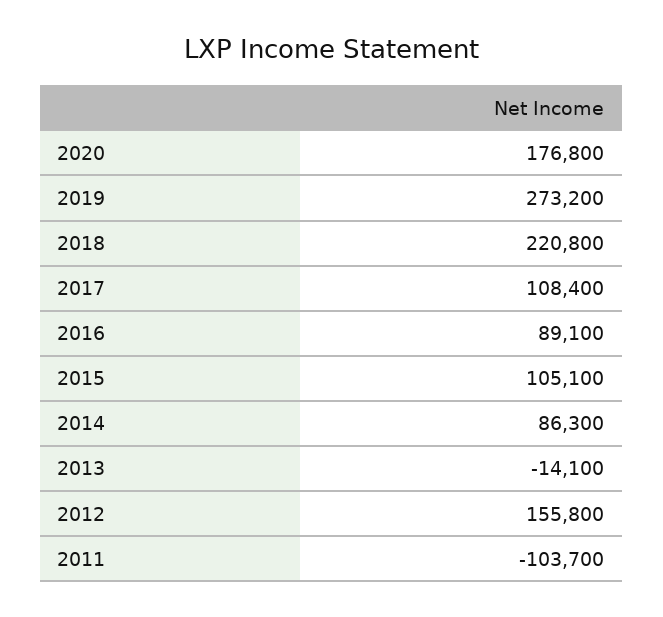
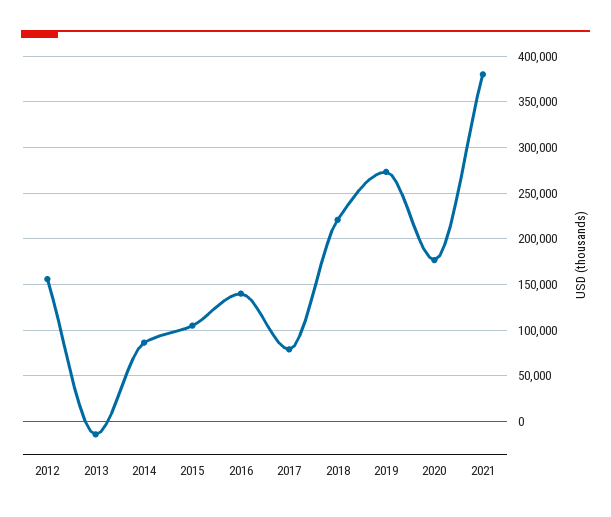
2017: 108400 -> 80000
2016: 89100 -> 140000
2011: -103700 -> none
2021: none -> 380000

